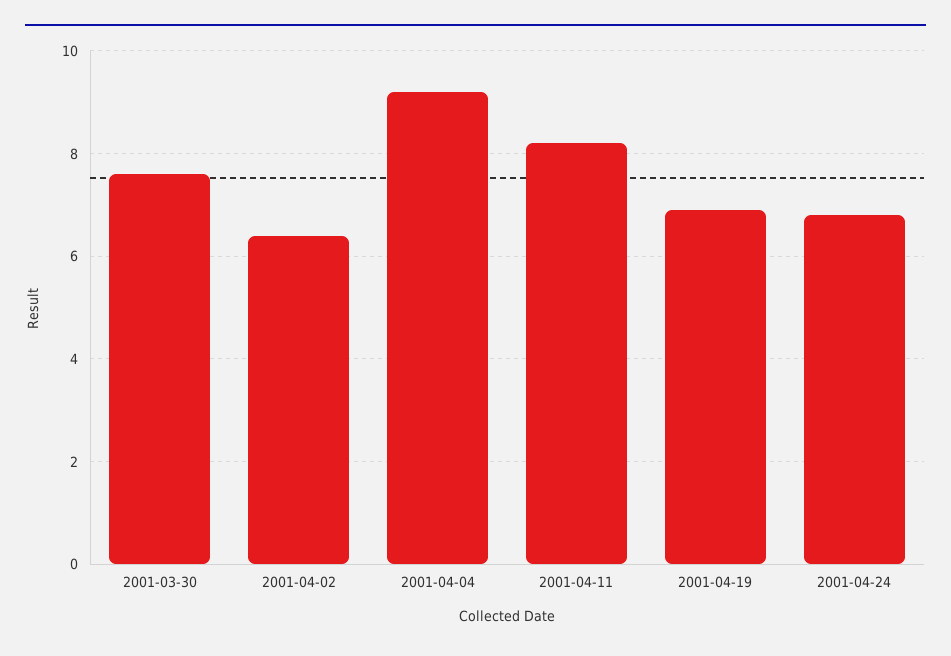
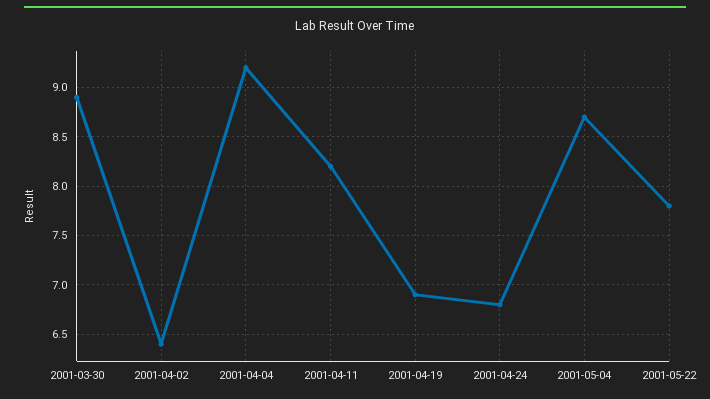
2001-03-30: 7.5 -> 8.9
2001-05-04: none -> 8.7
2001-05-22: none -> 7.8

